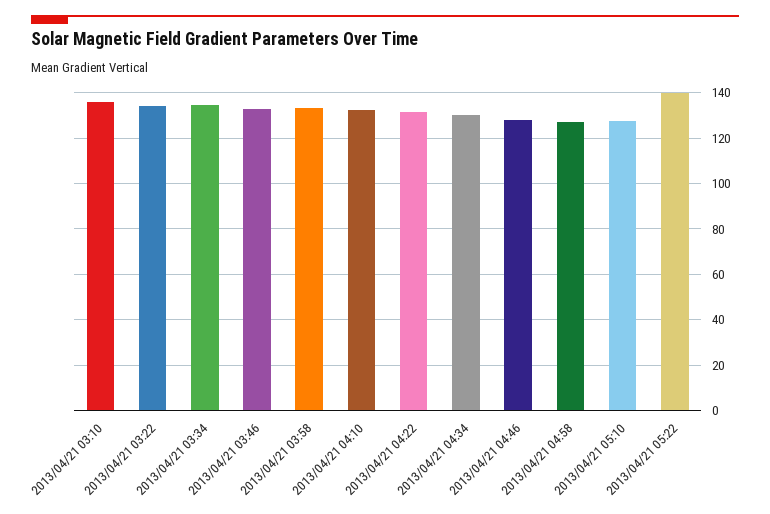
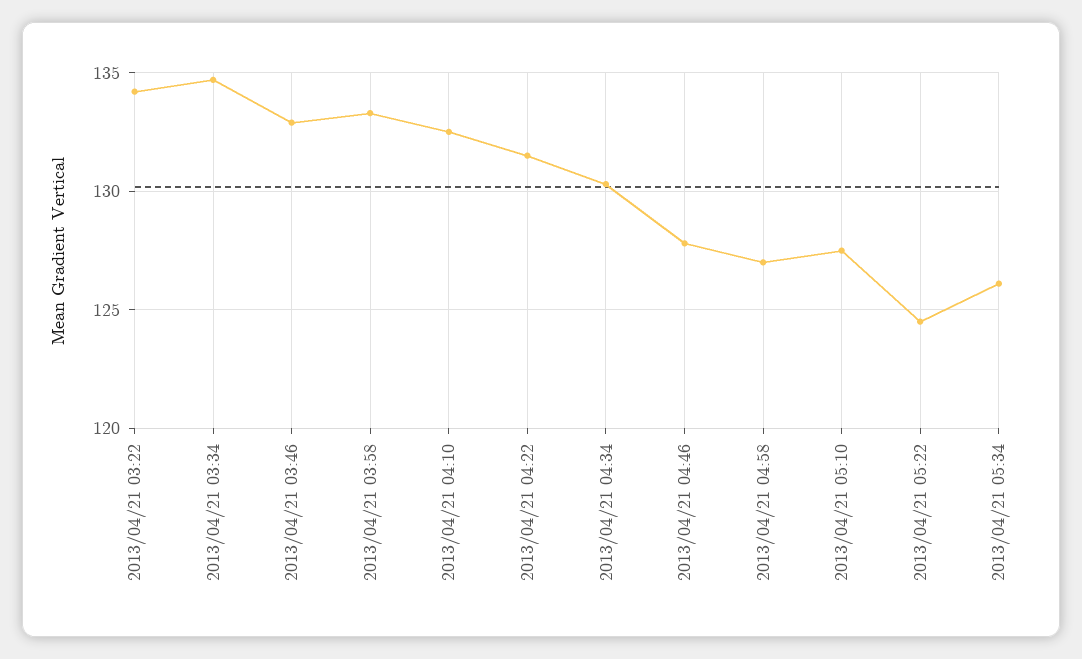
2013/04/21 03:10: 135 -> none
2013/04/21 05:22: 140 -> 124.5
2013/04/21 05:34: none -> 126

